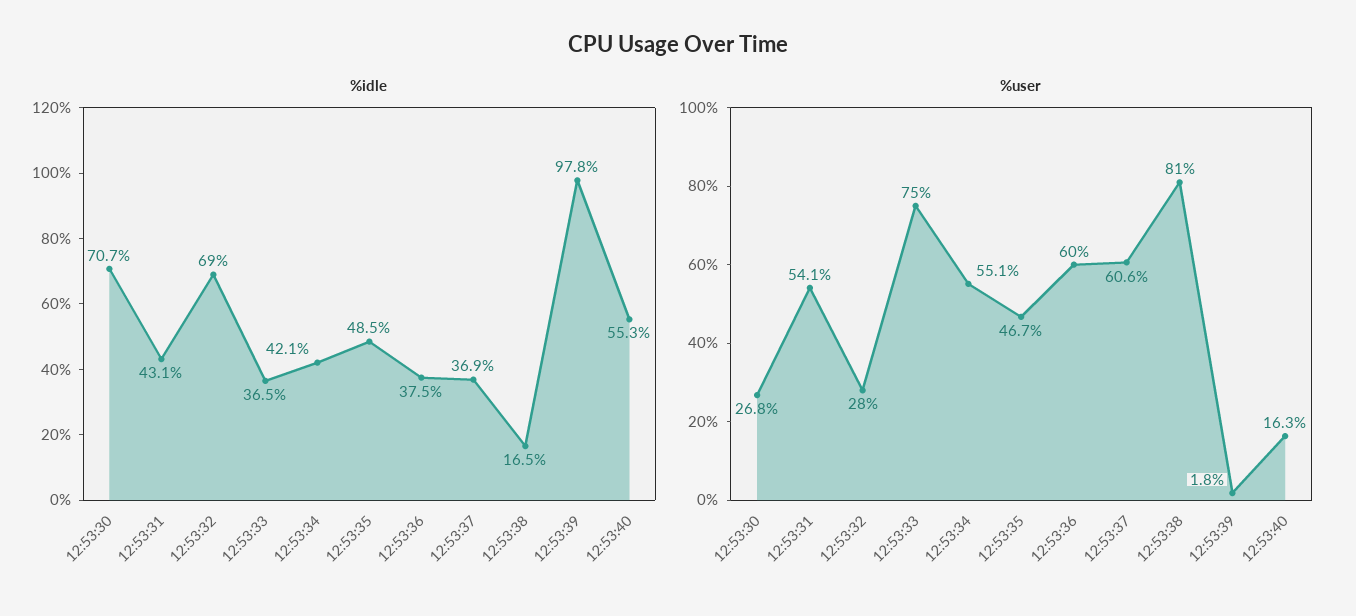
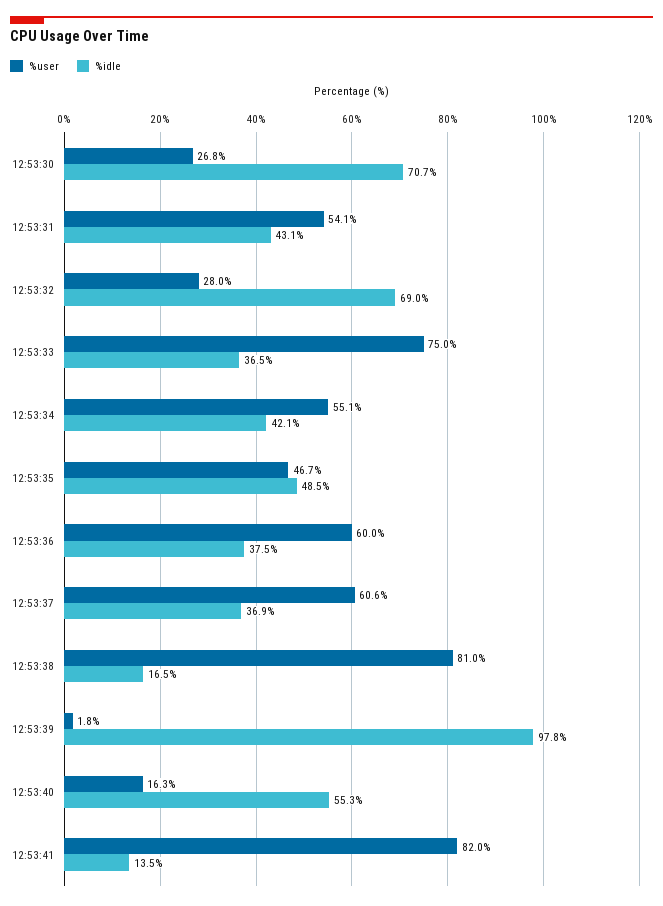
%user, 12:53:41: none -> 82
%idle, 12:53:41: none -> 13.5

